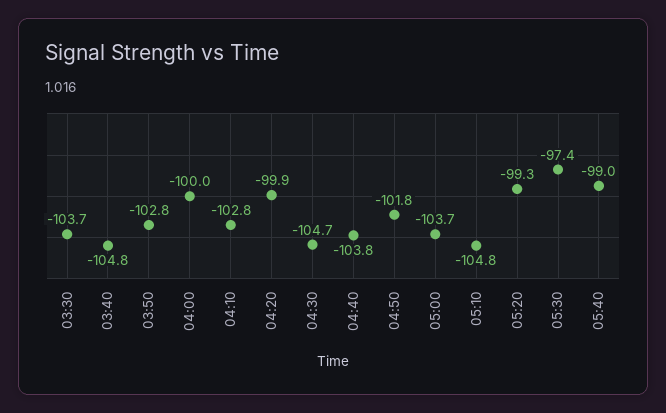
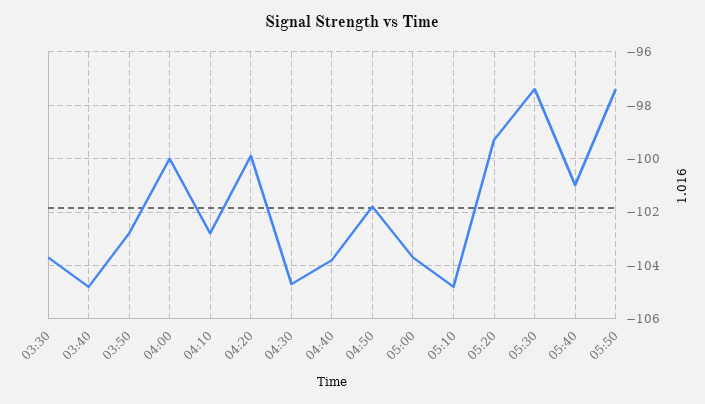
05:40: -99 -> -101
05:50: none -> -97.5

